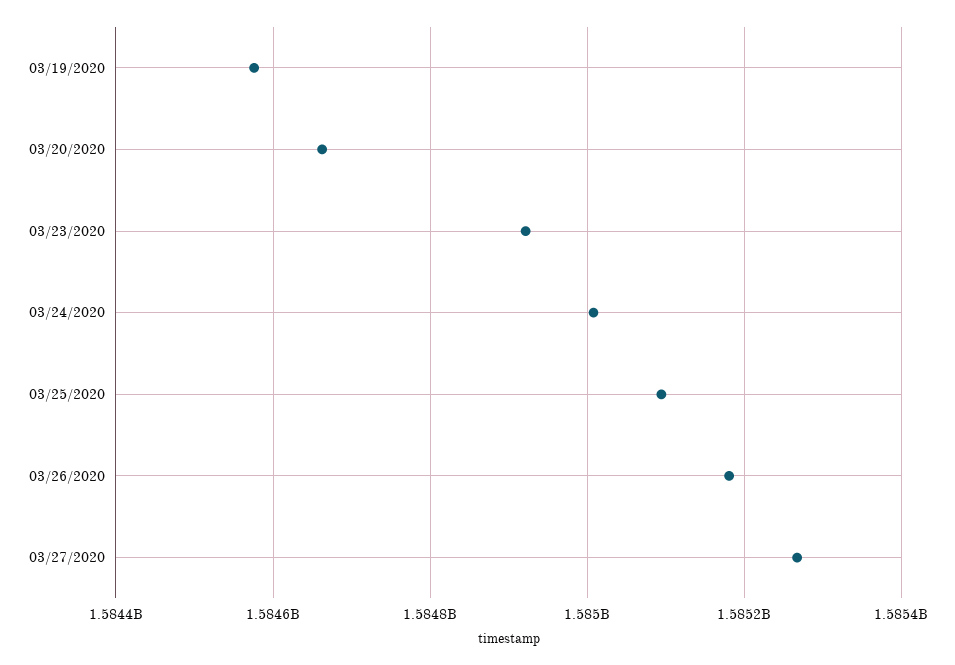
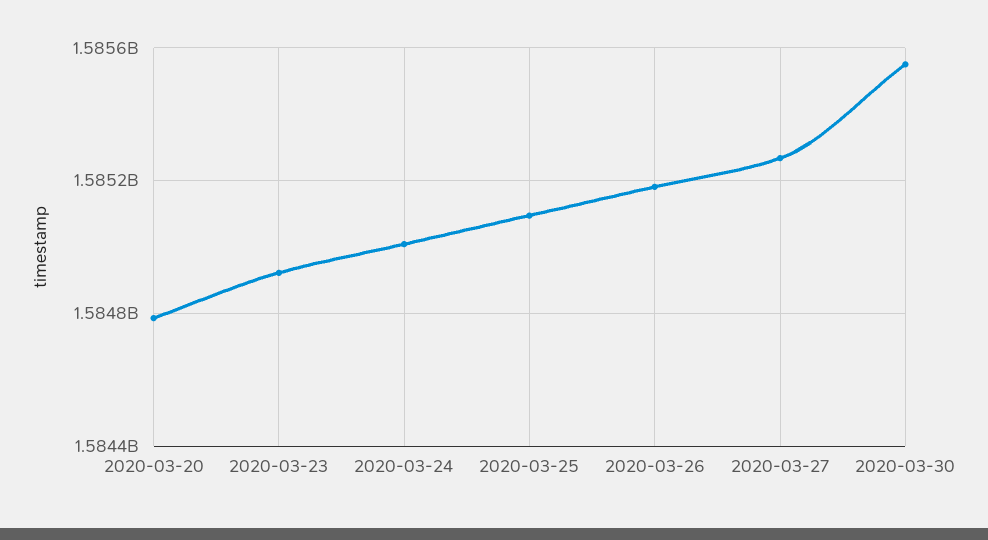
03/19/2020: 1584580000 -> none
03/20/2020: 1584660000 -> 1584800000
2020-03-30: none -> 1585550000

